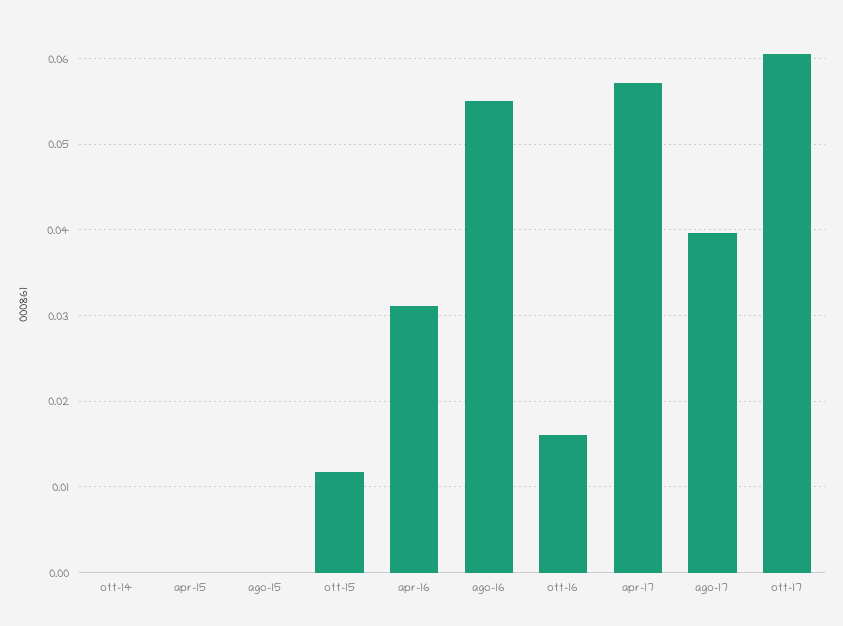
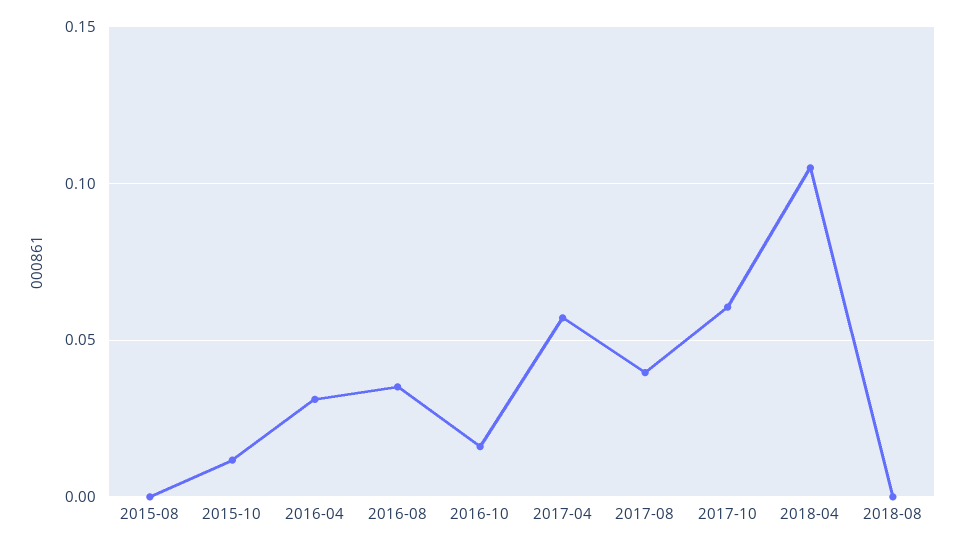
ott-14: 0 -> none
apr-15: 0 -> none
ago-16: 0.055 -> 0.035
2018-04: none -> 0.105
2018-08: none -> 0

